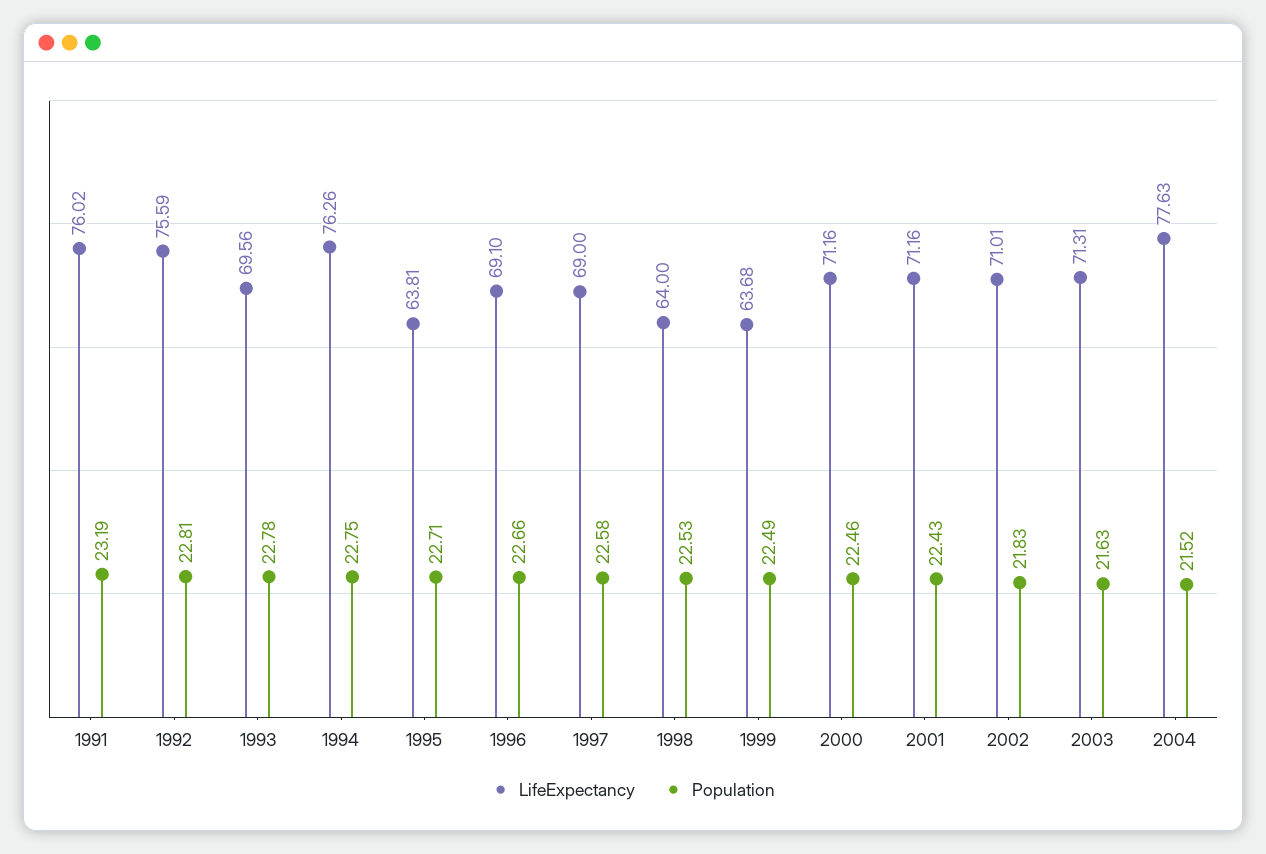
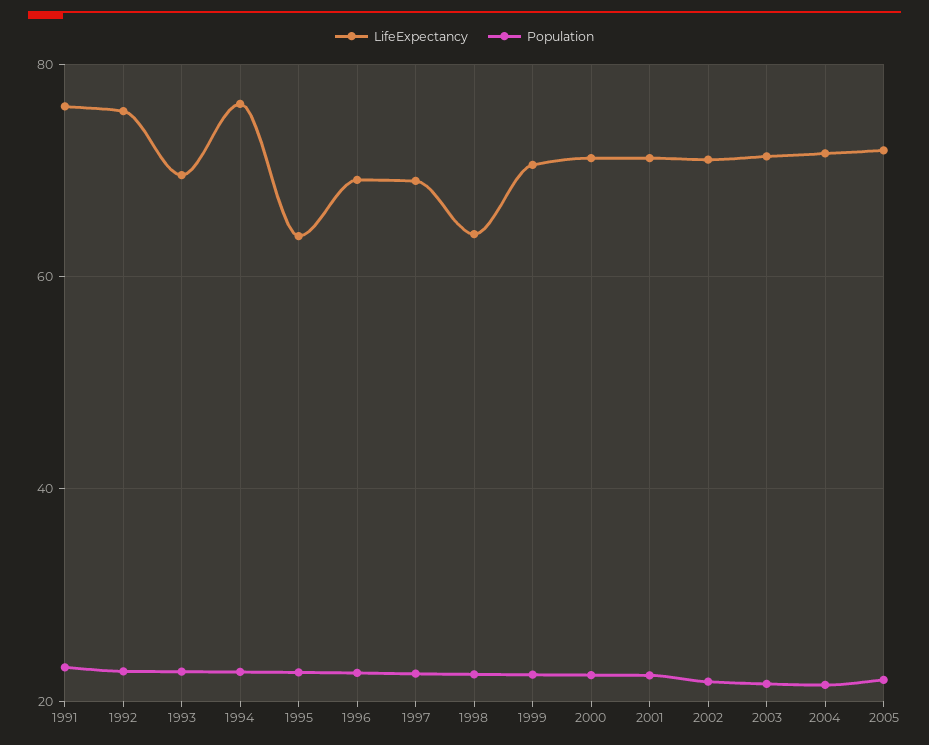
LifeExpectancy, 1999: 63.68 -> 70
LifeExpectancy, 2004: 77.63 -> 72
LifeExpectancy, 2005: none -> 72
Population, 2005: none -> 22

